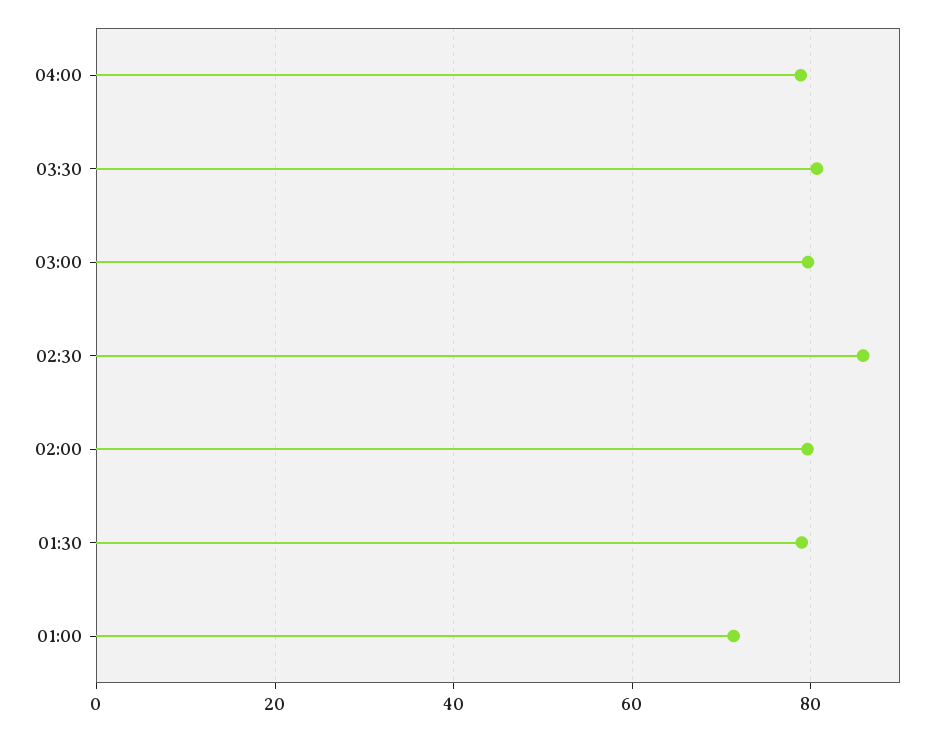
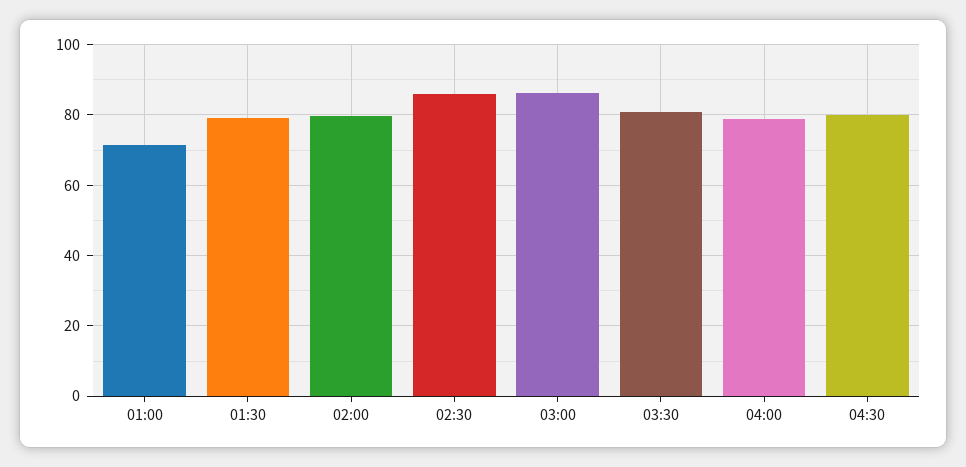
03:00: 80 -> 86
04:30: none -> 80

